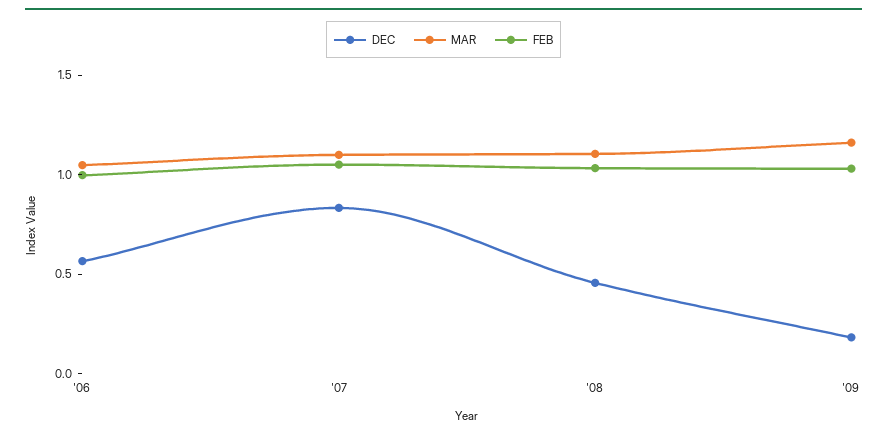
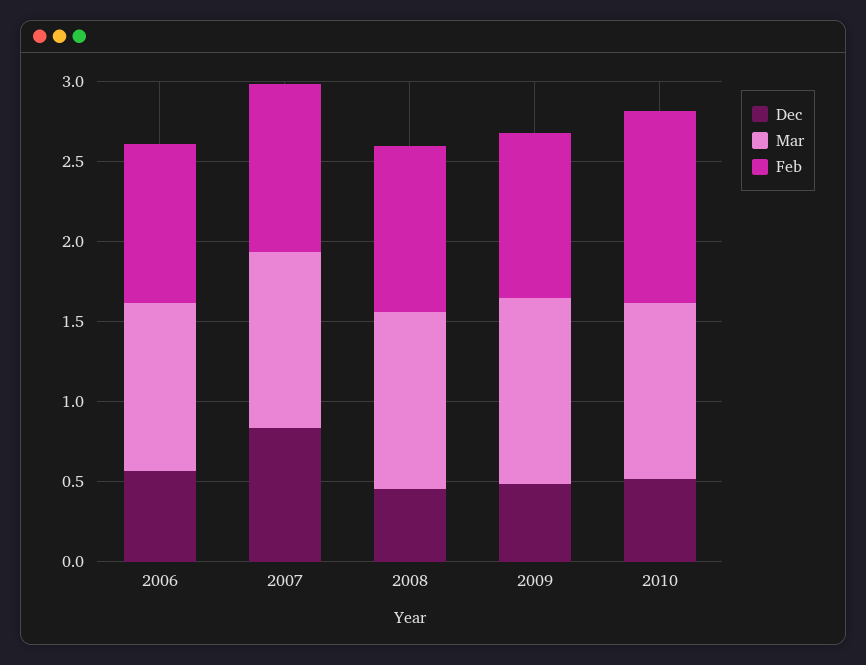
DEC, '09: 0.2 -> 0.5
DEC, 2010: none -> 0.5
MAR, 2010: none -> 1.1
FEB, 2010: none -> 1.2

